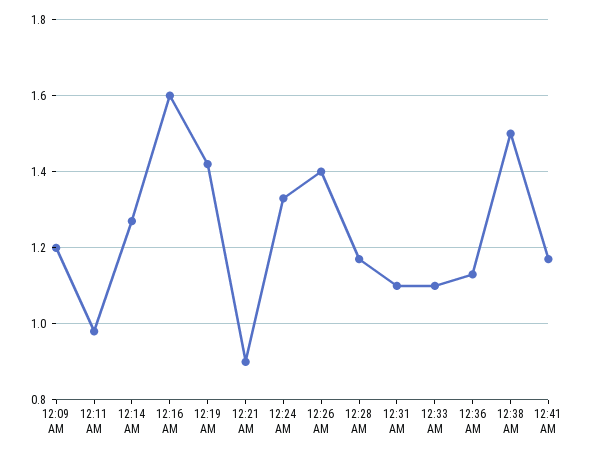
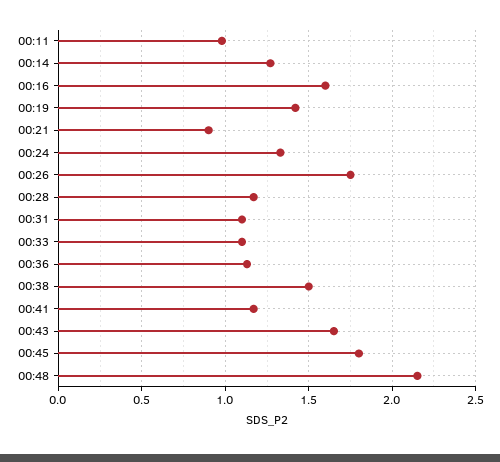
12:09 AM: 1.2 -> none
12:26 AM: 1.4 -> 1.75
00:43: none -> 1.65
00:45: none -> 1.8
00:48: none -> 2.15

